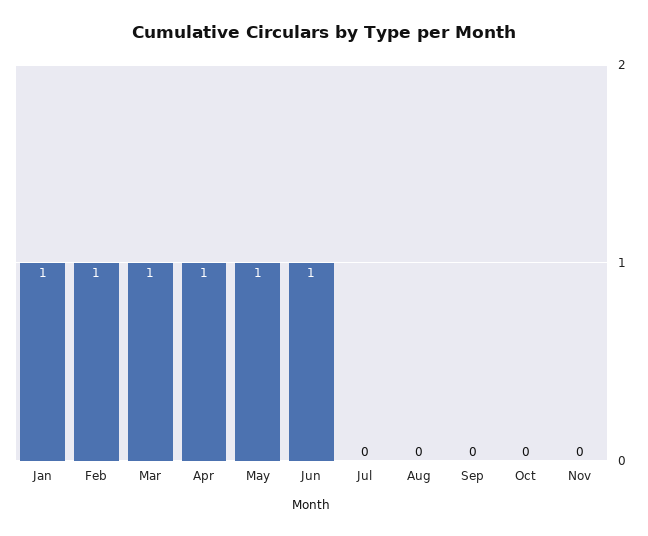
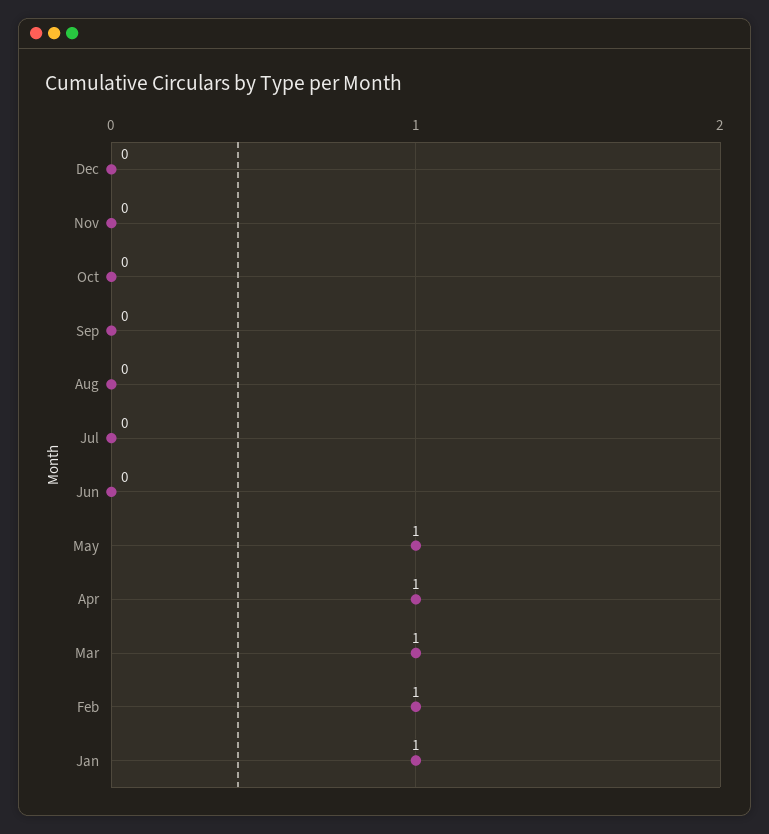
Jun: 1 -> 0
Dec: none -> 0

